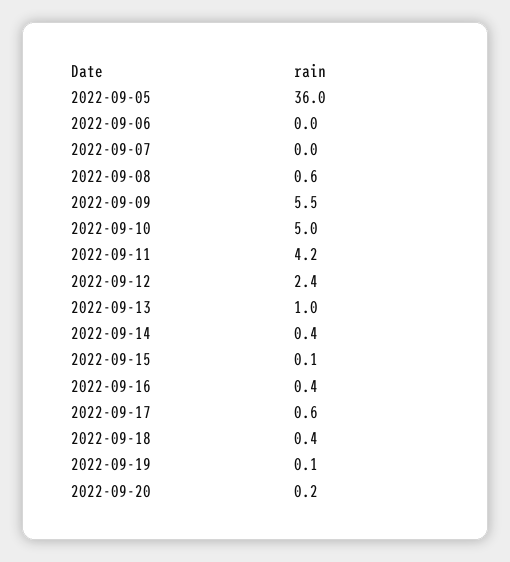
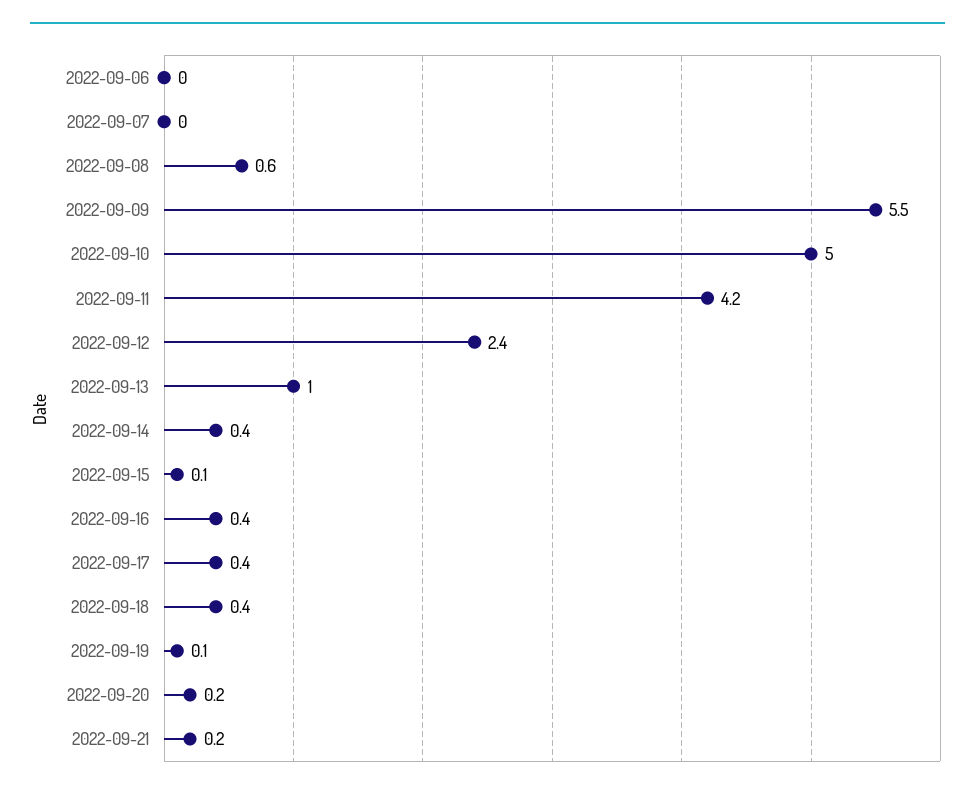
2022-09-05: 36 -> none
2022-09-17: 0.6 -> 0.4
2022-09-21: none -> 0.2

